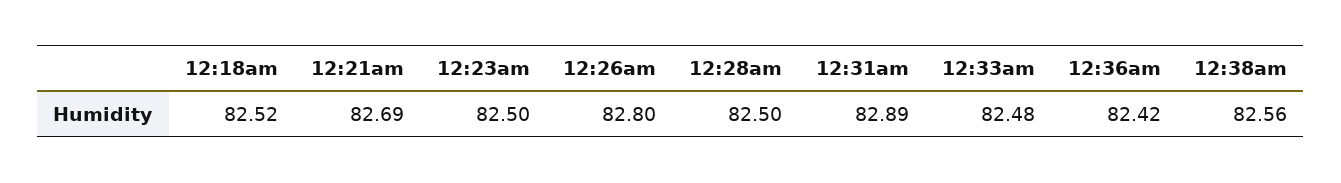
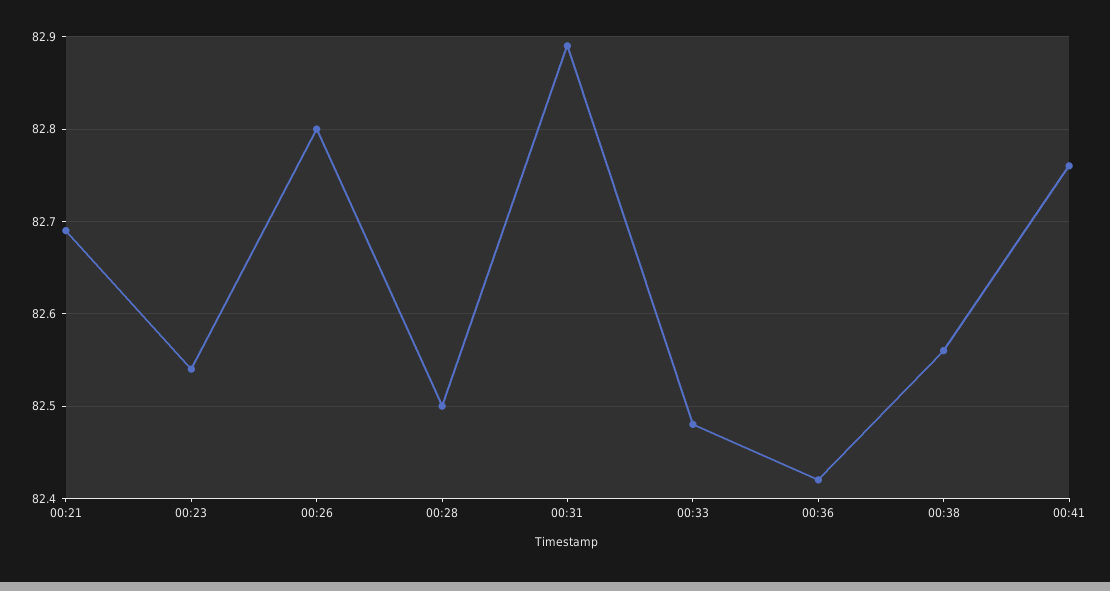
12:18am: 82.52 -> none
12:23am: 82.5 -> 82.54
00:41: none -> 82.76

